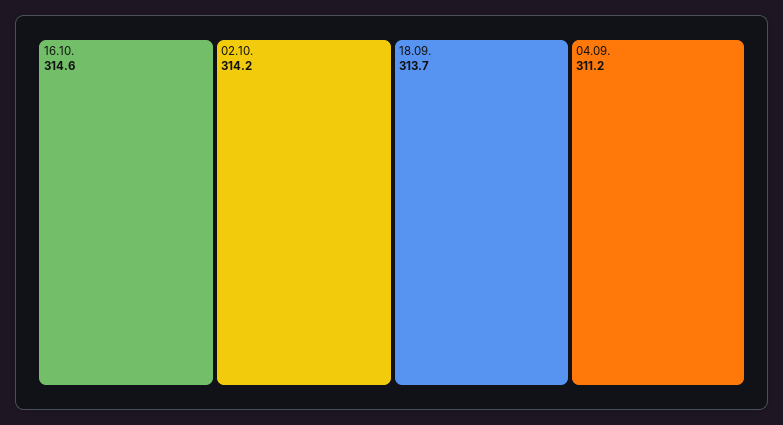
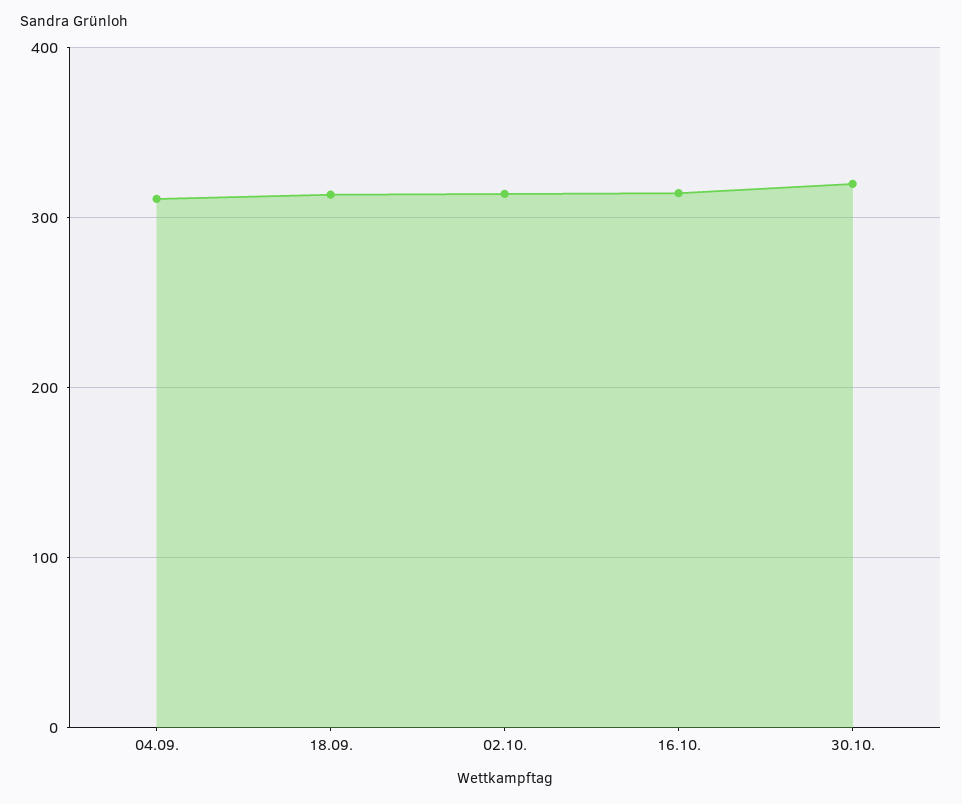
30.10.: none -> 320

